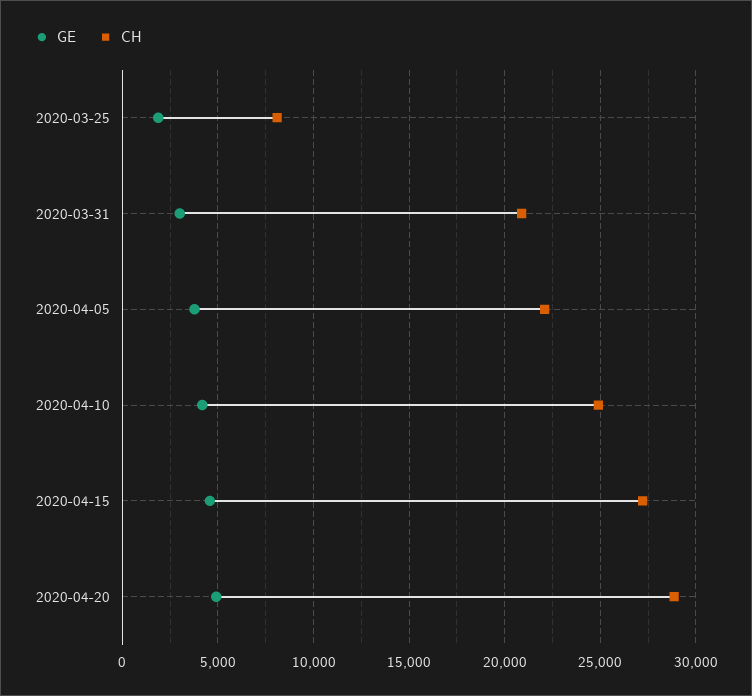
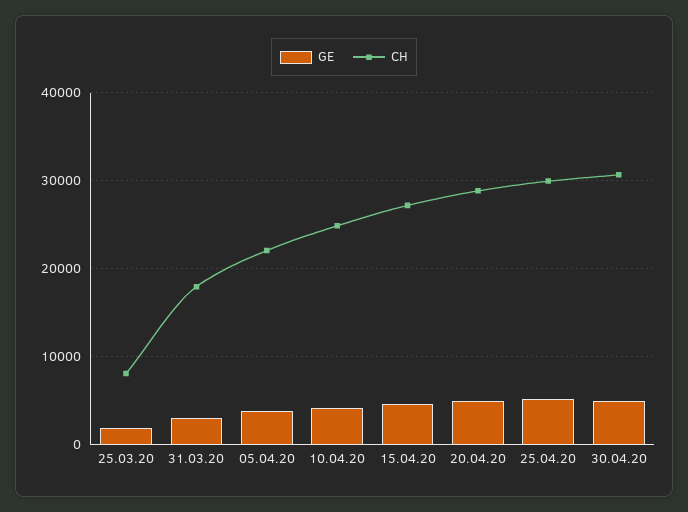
CH, 2020-03-31: 21000 -> 18000
GE, 25.04.20: none -> 5000
CH, 25.04.20: none -> 30000
GE, 30.04.20: none -> 5000
CH, 30.04.20: none -> 31000

